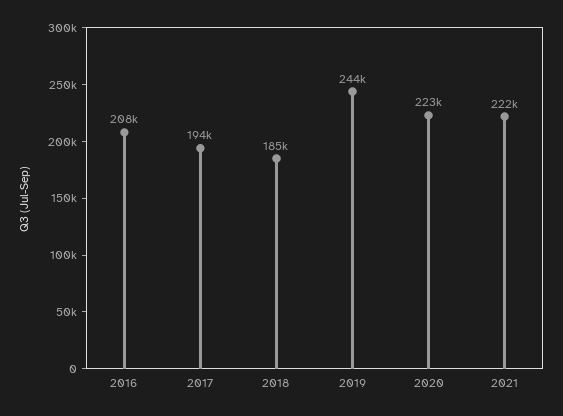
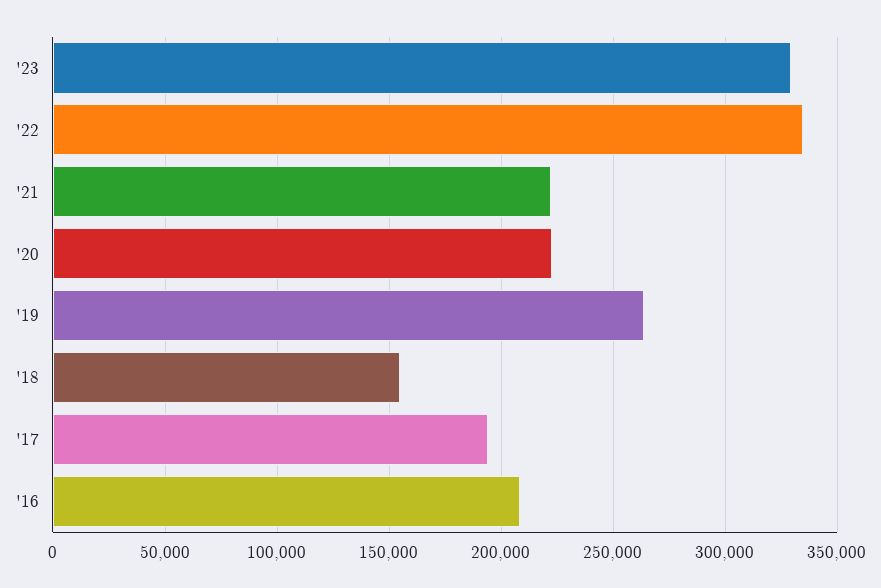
2018: 185000 -> 155000
2019: 244000 -> 265000
'23: none -> 330000
'22: none -> 335000

